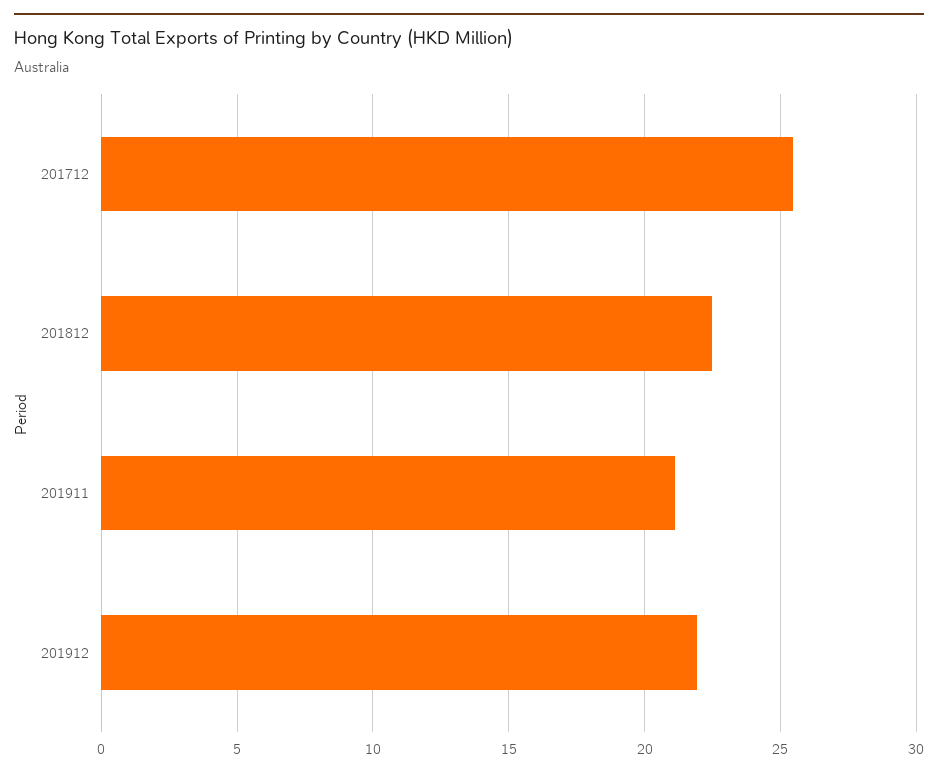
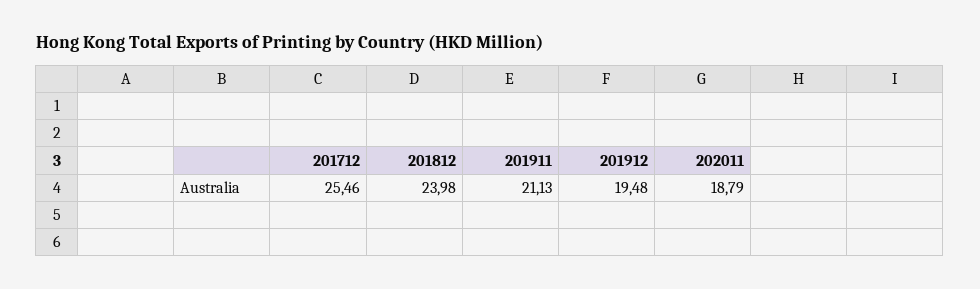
201812: 22.5 -> 23.98
201912: 22 -> 19.48
202011: none -> 18.79

